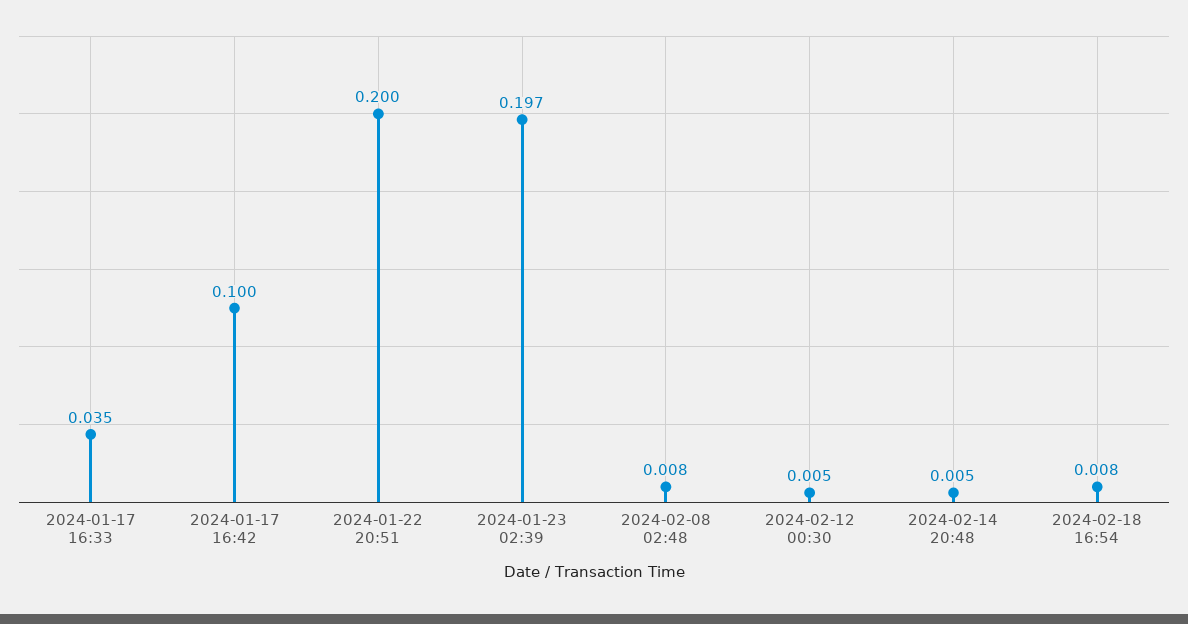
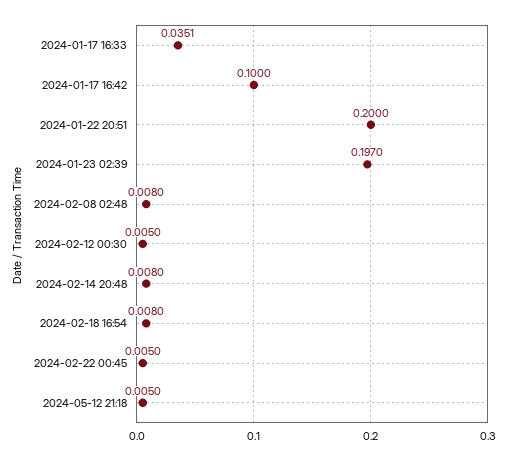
2024-02-14 20:48: 0.005 -> 0.008
2024-02-22 00:45: none -> 0.005
2024-05-12 21:18: none -> 0.005

